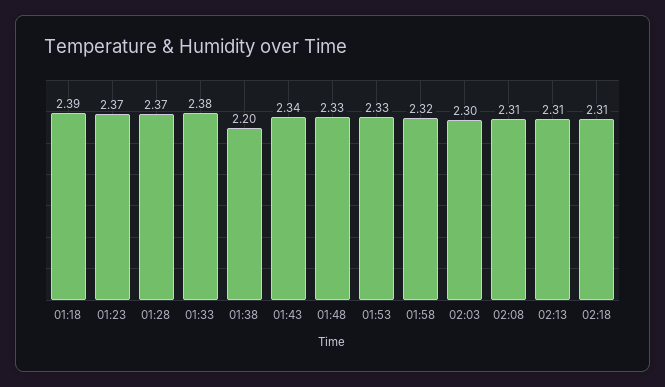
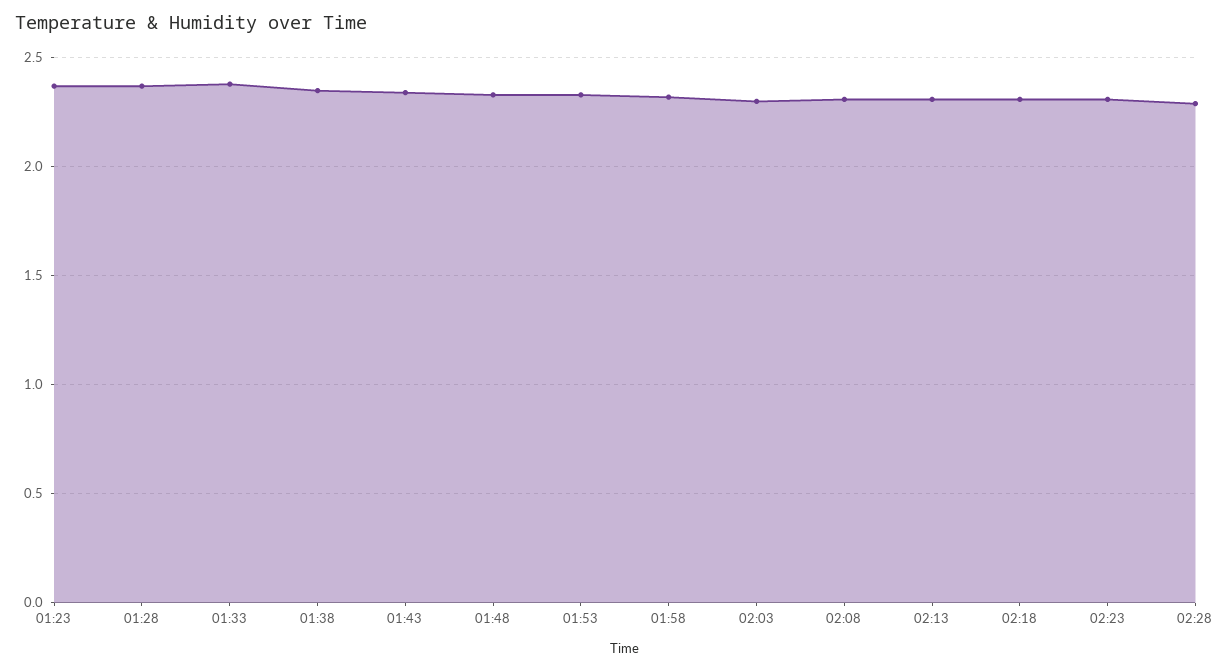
01:18: 2.39 -> none
01:38: 2.2 -> 2.35
02:23: none -> 2.3
02:28: none -> 2.3

